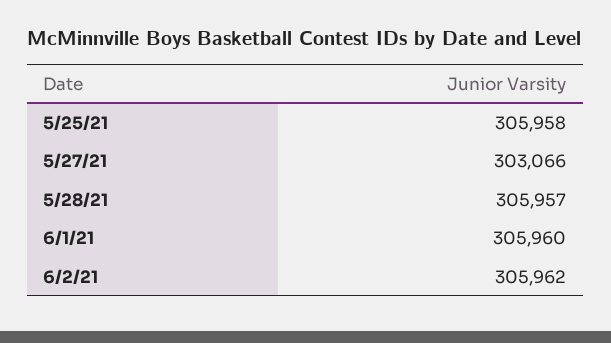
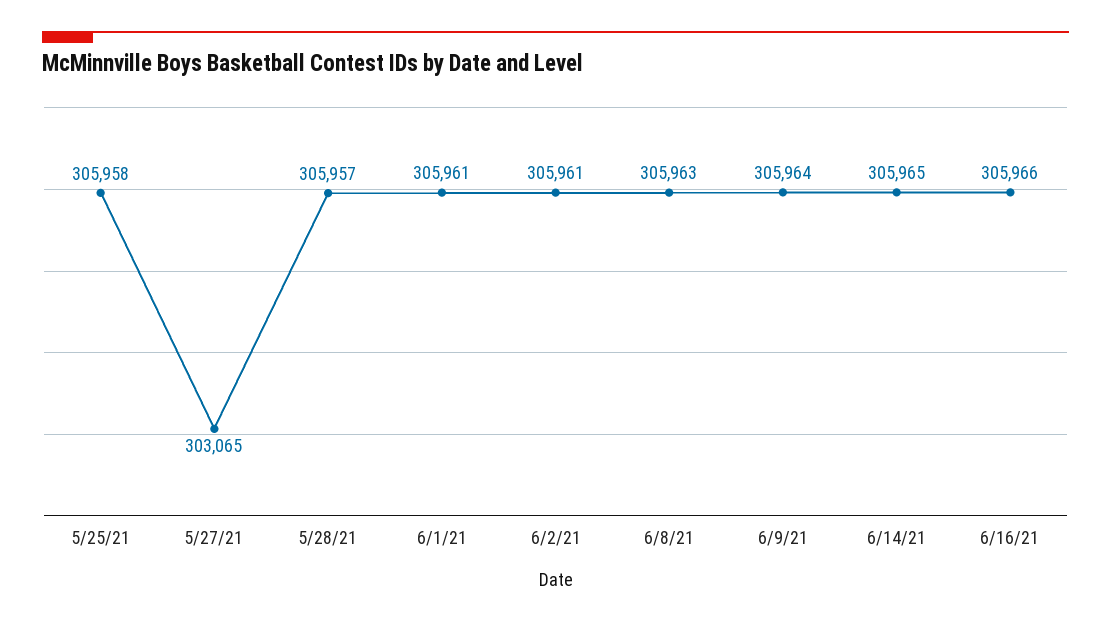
5/27/21: 303066 -> 303065
6/1/21: 305960 -> 305961
6/2/21: 305962 -> 305961
6/8/21: none -> 305963
6/9/21: none -> 305964
6/14/21: none -> 305965
6/16/21: none -> 305966

